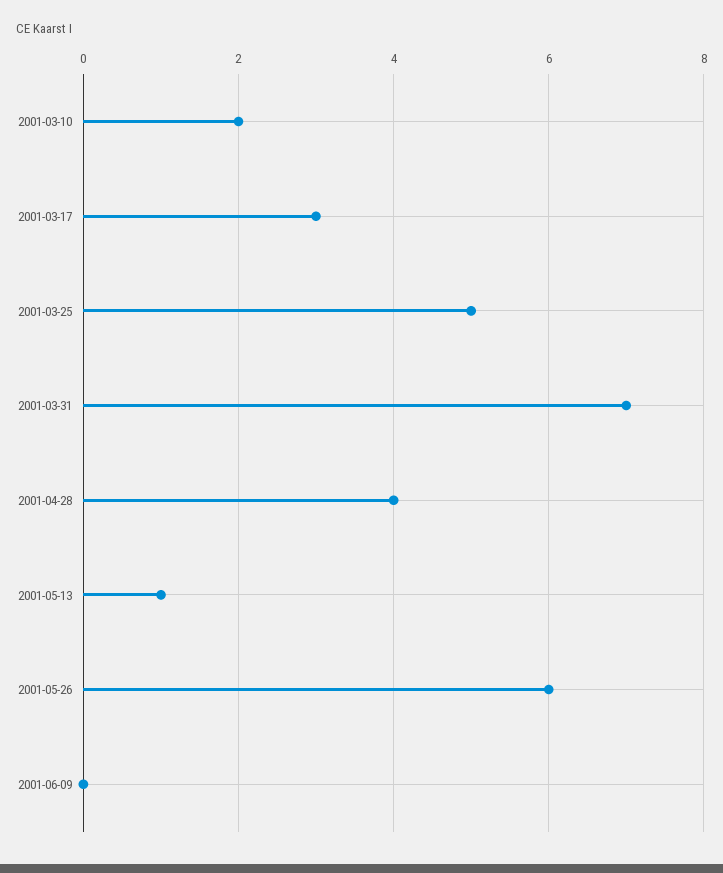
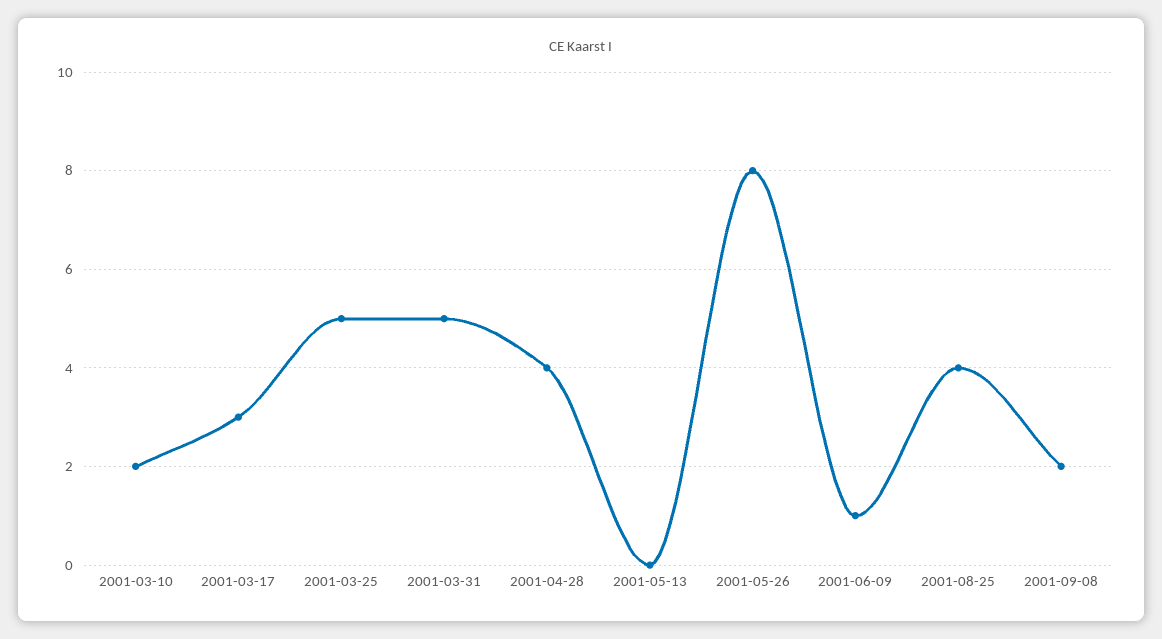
2001-03-31: 7 -> 5
2001-05-13: 1 -> 0
2001-05-26: 6 -> 8
2001-06-09: 0 -> 1
2001-08-25: none -> 4
2001-09-08: none -> 2

